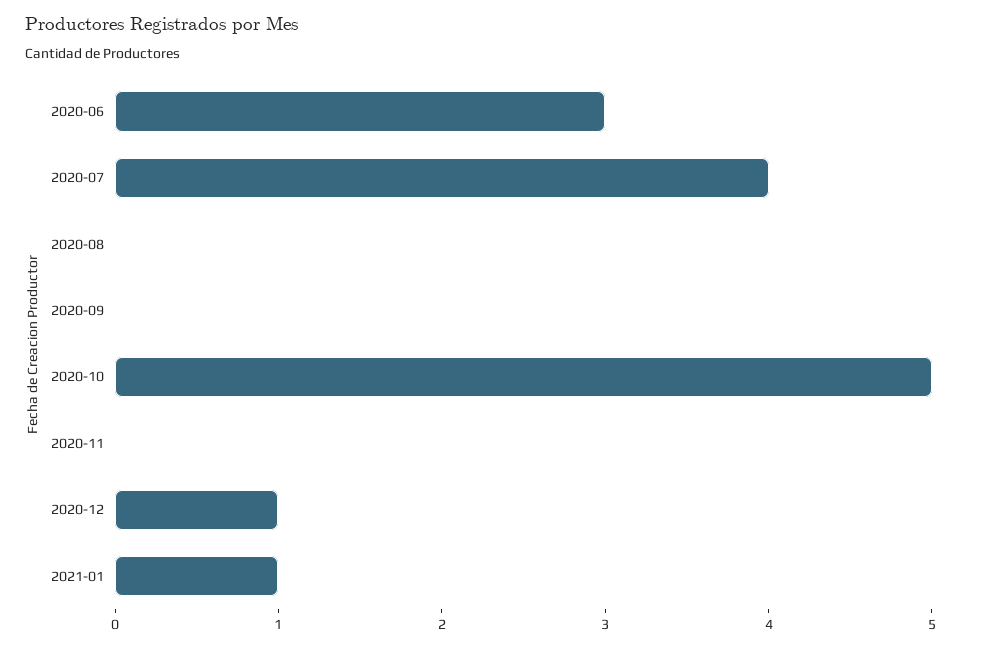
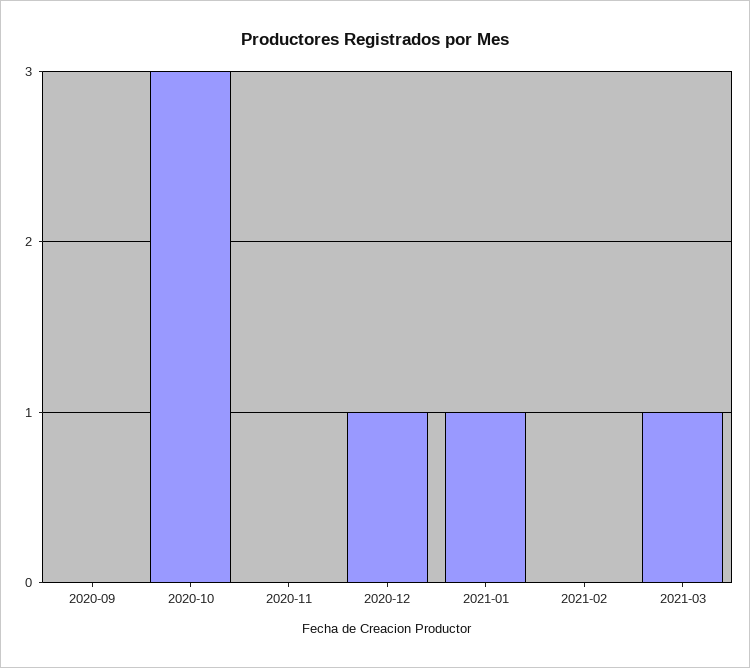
2020-06: 3 -> none
2020-07: 4 -> none
2020-08: 0 -> none
2020-10: 5 -> 3
2021-02: none -> 0
2021-03: none -> 1

